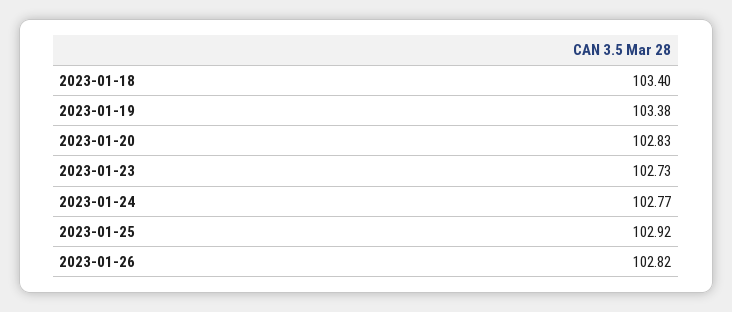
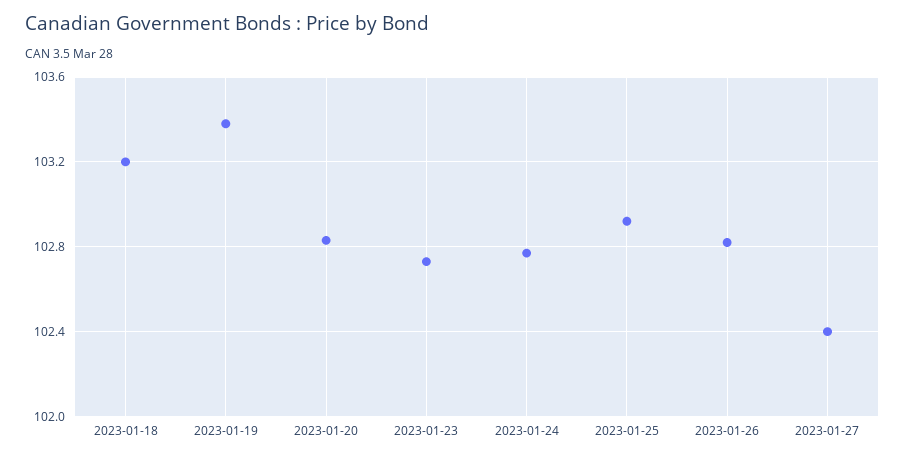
2023-01-18: 103.4 -> 103.2
2023-01-27: none -> 102.4

